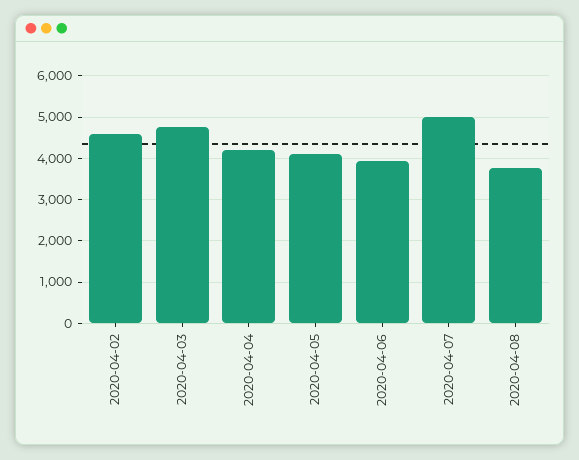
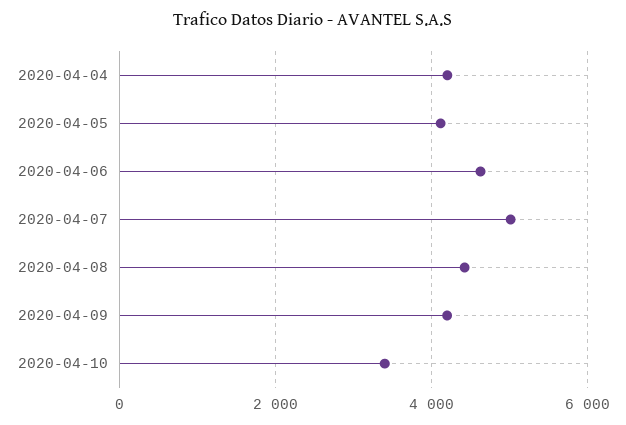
2020-04-02: 4600 -> none
2020-04-03: 4800 -> none
2020-04-06: 4000 -> 4600
2020-04-08: 3800 -> 4400
2020-04-09: none -> 4200
2020-04-10: none -> 3400

